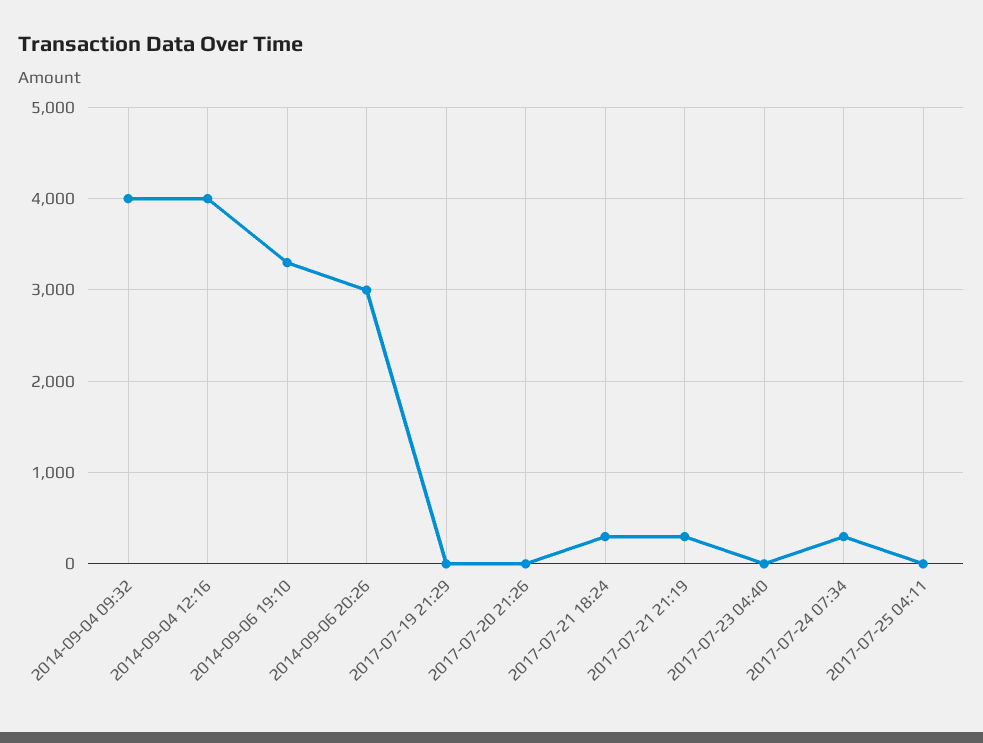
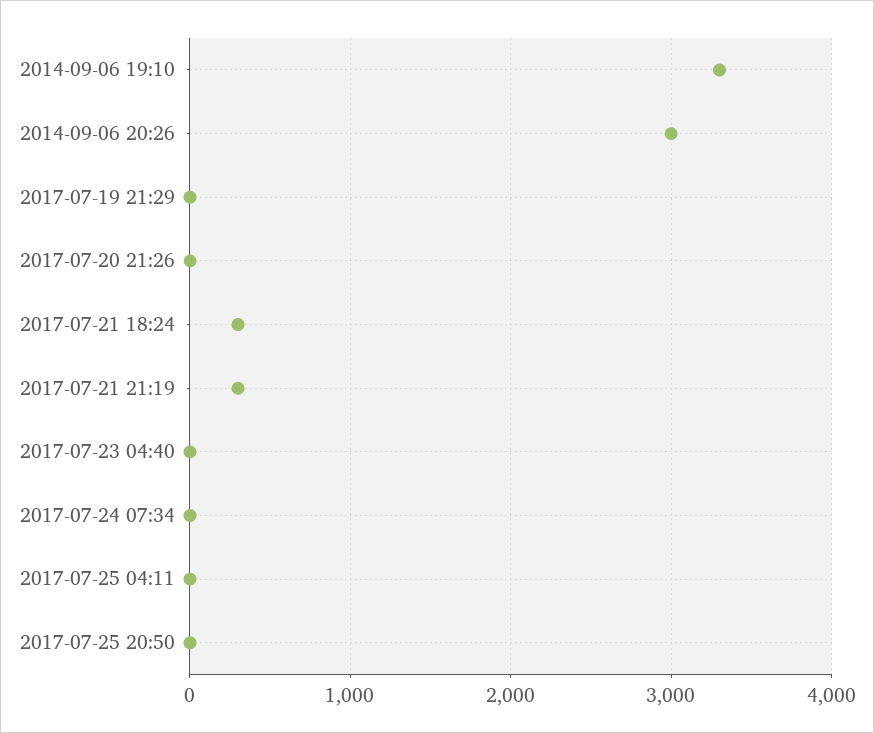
2014-09-04 09:32: 4000 -> none
2014-09-04 12:16: 4000 -> none
2017-07-24 07:34: 300 -> 0
2017-07-25 20:50: none -> 0

